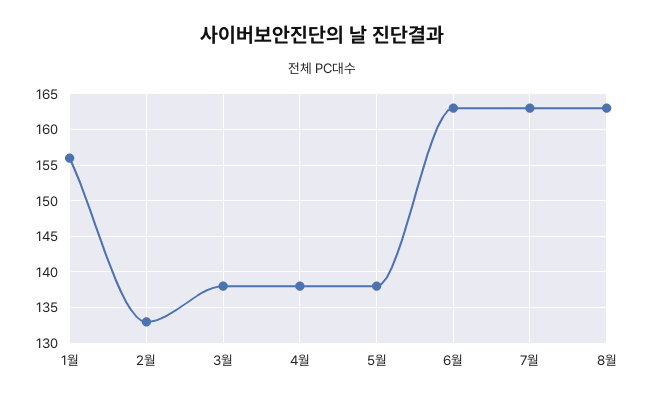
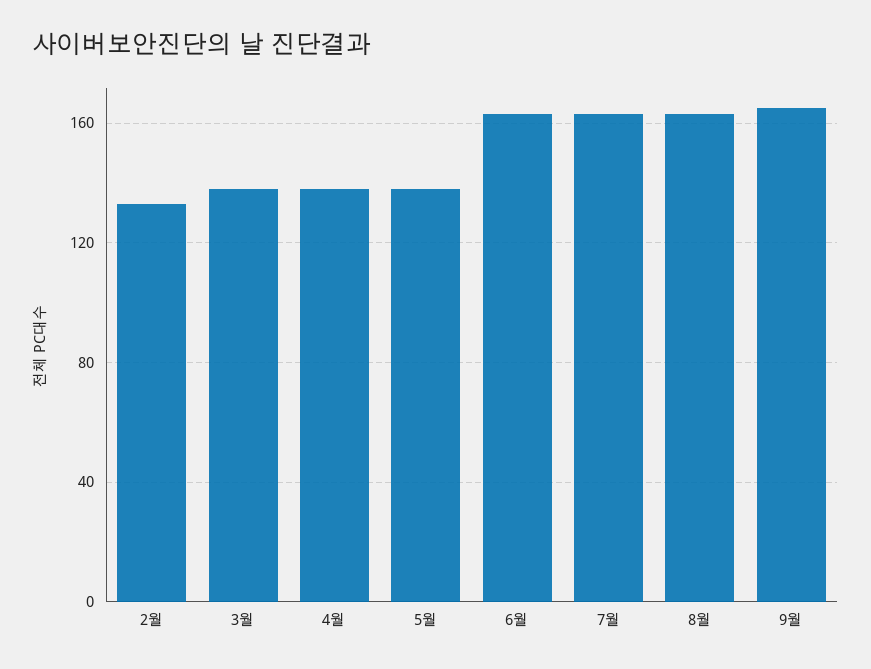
1월: 156 -> none
9월: none -> 165

